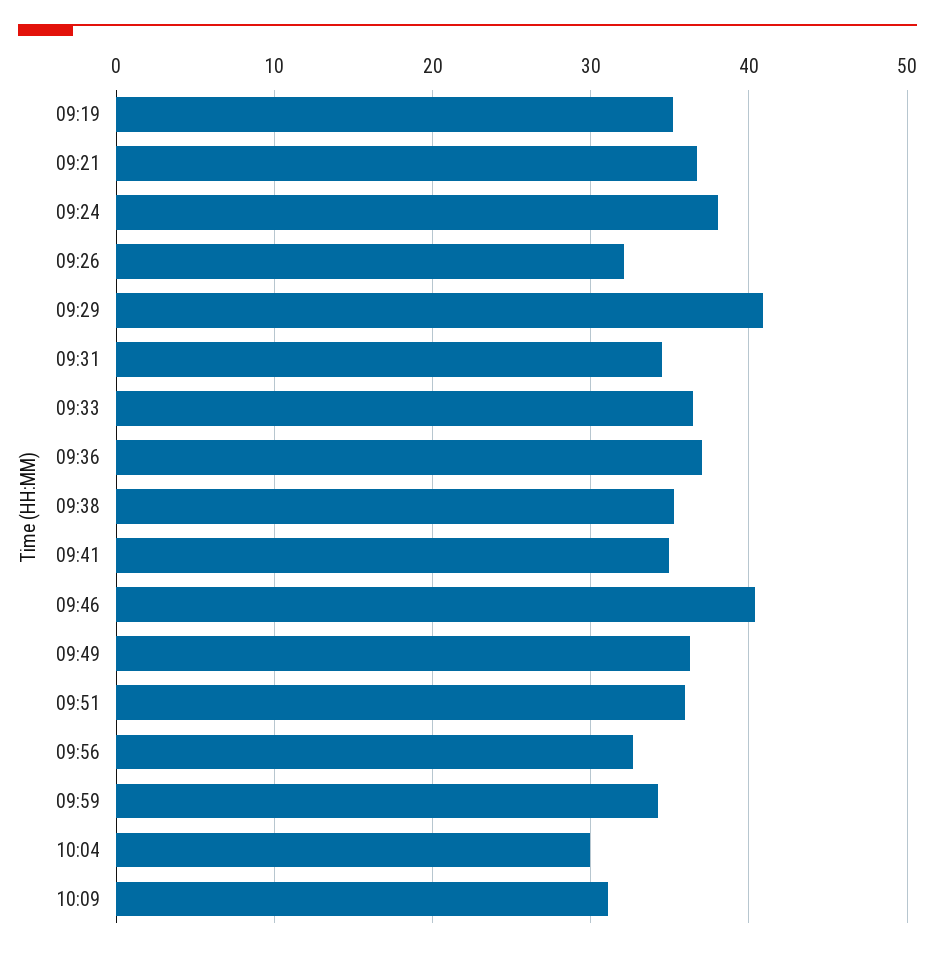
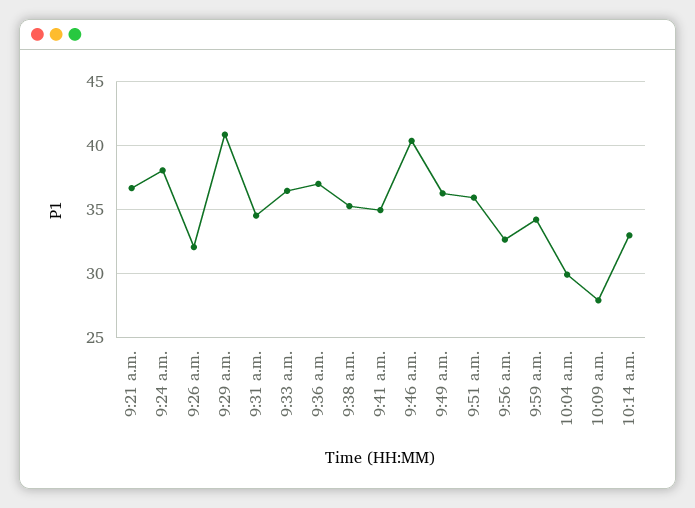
09:19: 35 -> none
10:09: 31 -> 28
10:14 a.m.: none -> 33

